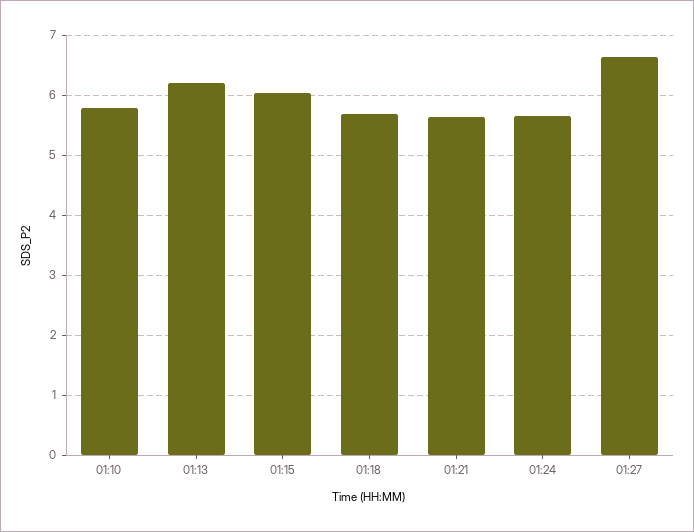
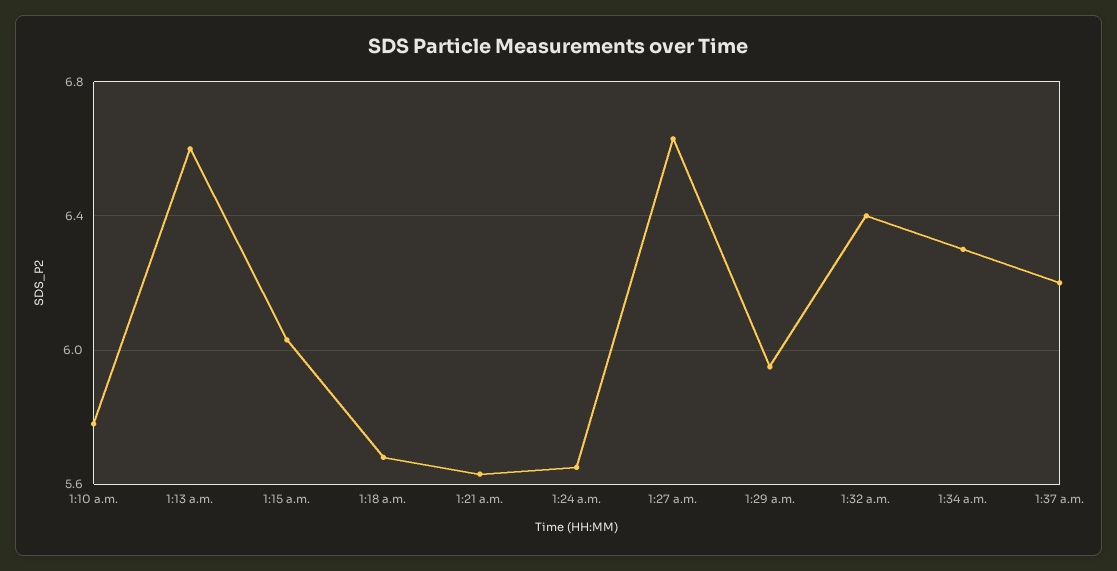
01:13: 6.2 -> 6.6
1:29 a.m.: none -> 5.95
1:32 a.m.: none -> 6.4
1:34 a.m.: none -> 6.3
1:37 a.m.: none -> 6.2

